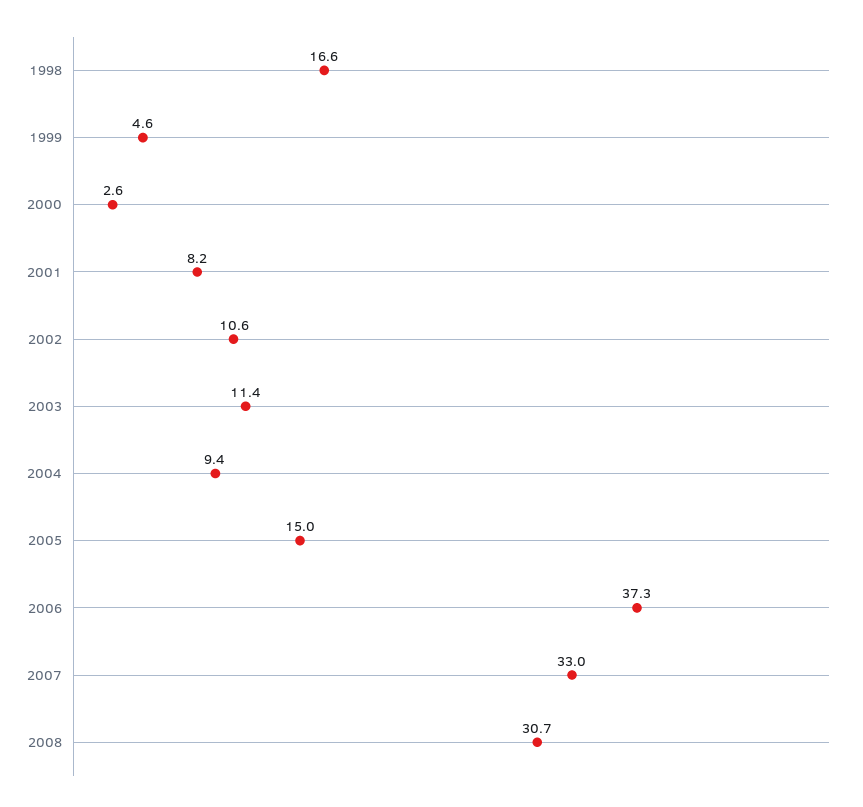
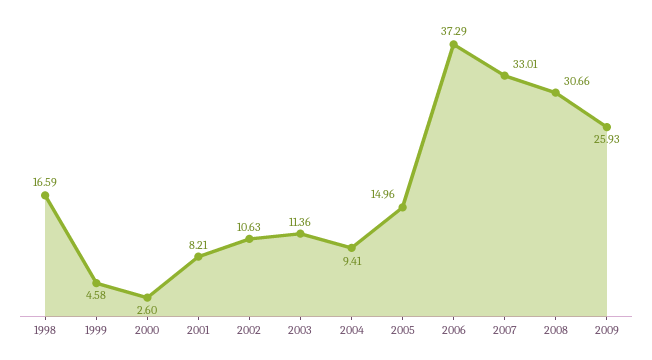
2009: none -> 25.93

